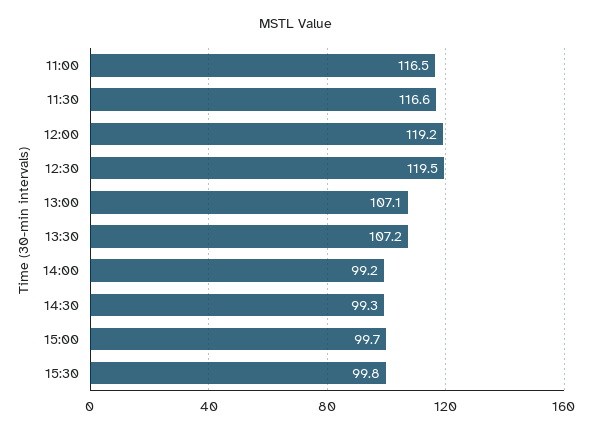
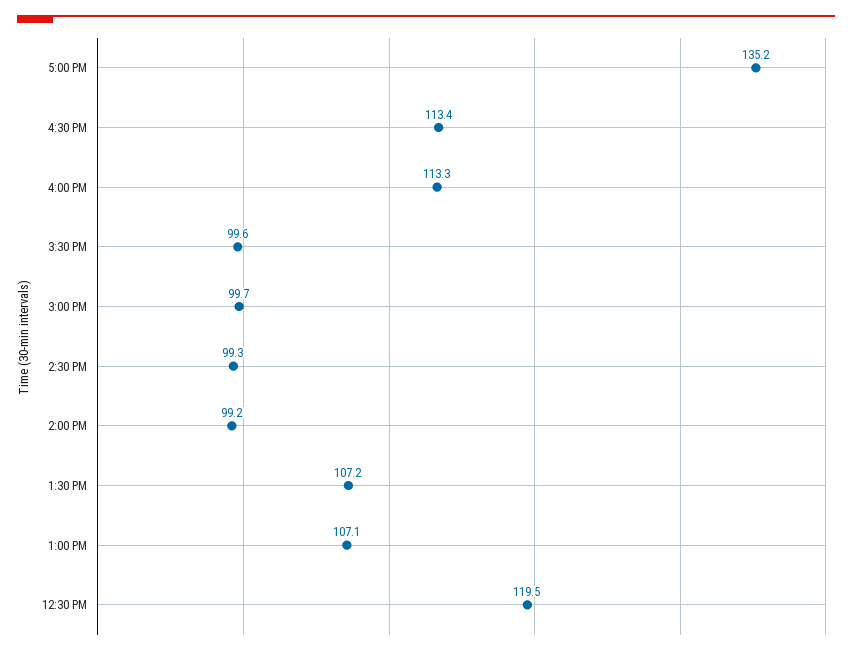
11:00: 116.5 -> none
11:30: 116.6 -> none
12:00: 119.2 -> none
15:30: 99.8 -> 99.6
5:00 PM: none -> 135.2
4:30 PM: none -> 113.4
4:00 PM: none -> 113.3

